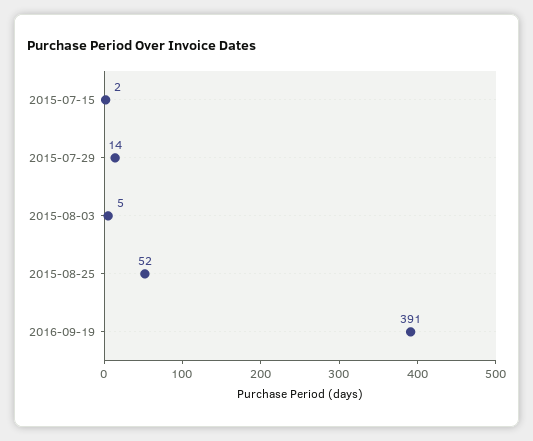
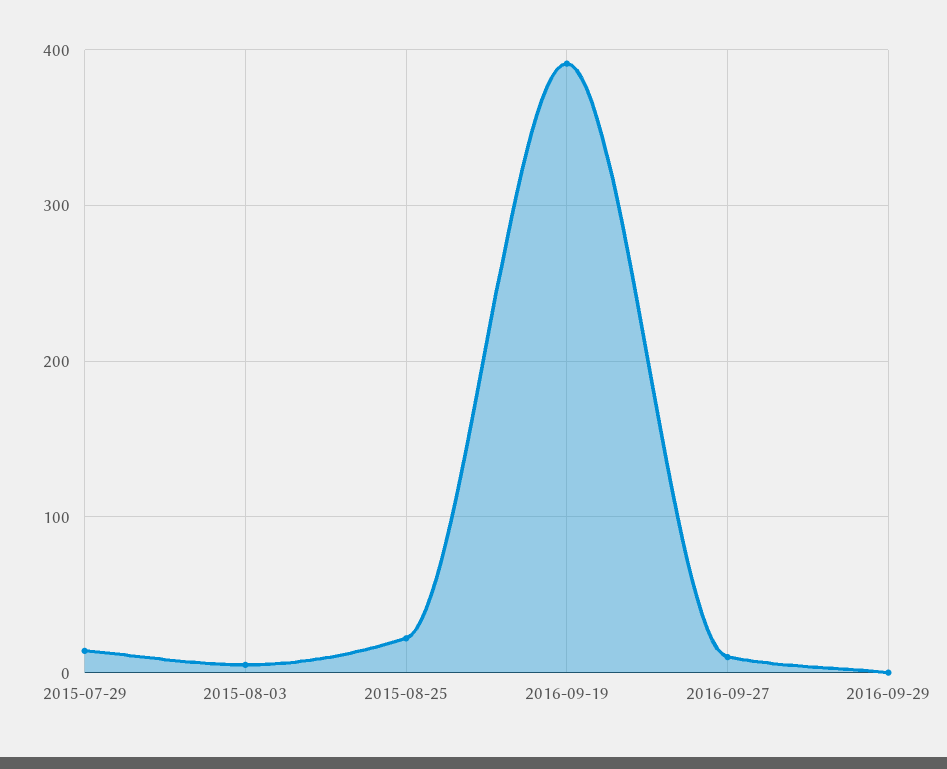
2015-07-15: 2 -> none
2015-08-25: 52 -> 20
2016-09-27: none -> 10
2016-09-29: none -> 0

